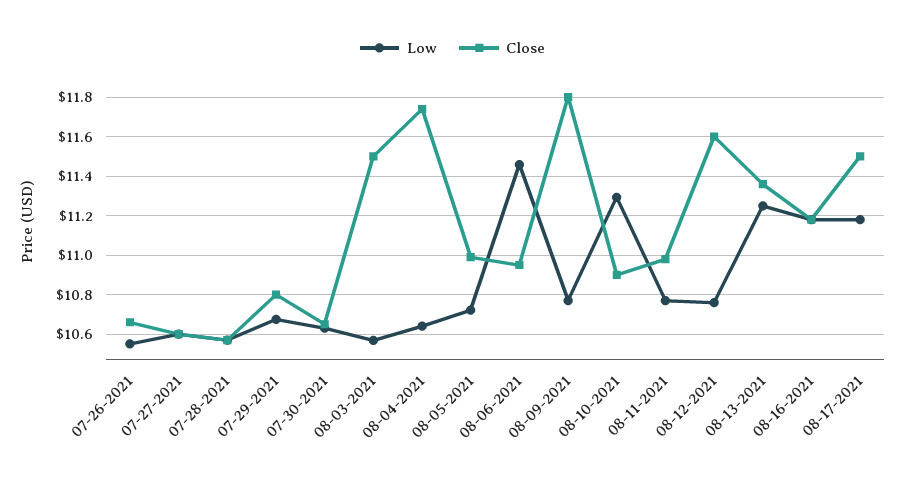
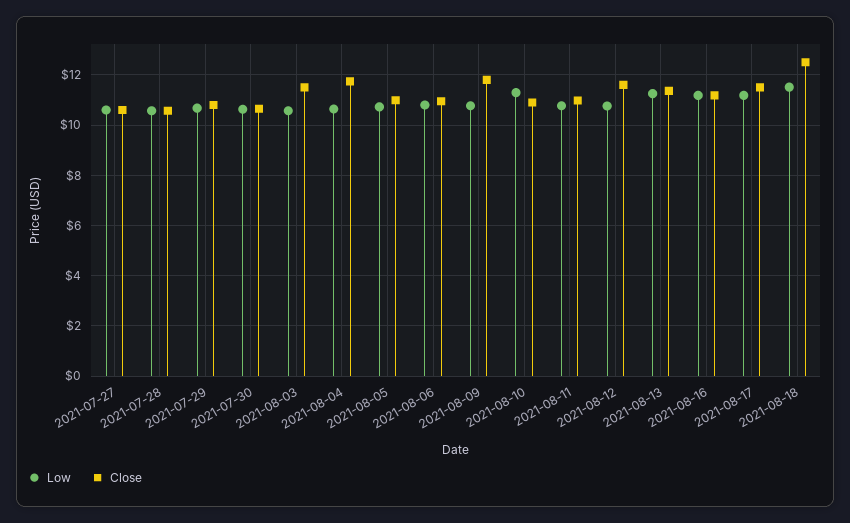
Low, 07-26-2021: 10.55 -> none
Close, 07-26-2021: 10.65 -> none
Low, 08-06-2021: 11.45 -> 10.75
Low, 2021-08-18: none -> 11.5
Close, 2021-08-18: none -> 12.5

